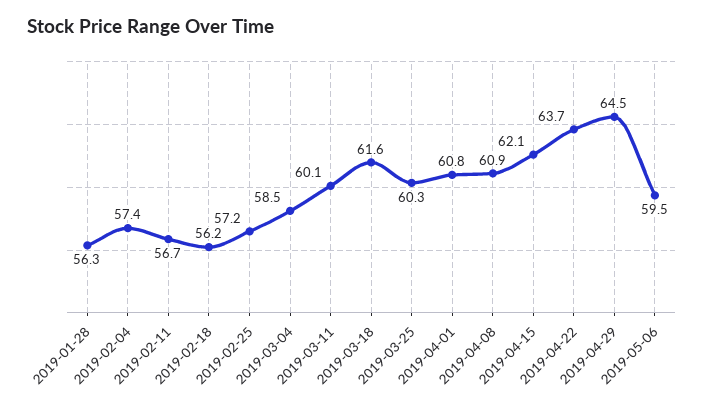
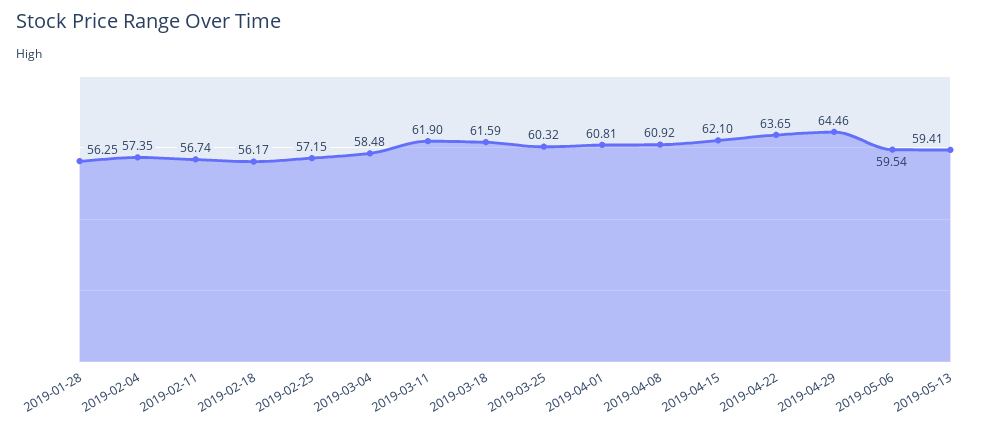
2019-03-11: 60.1 -> 61.9
2019-05-13: none -> 59.41

